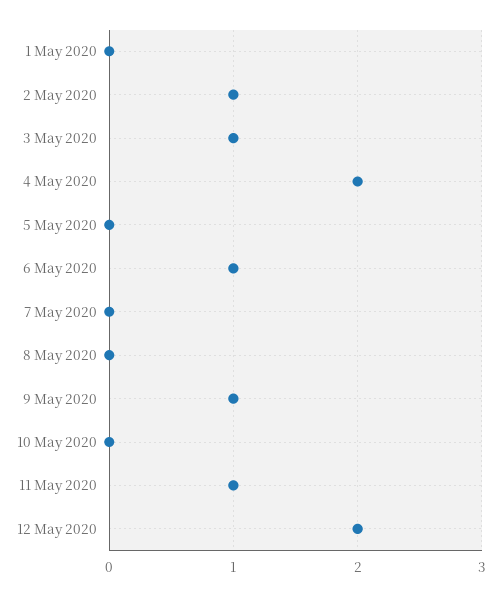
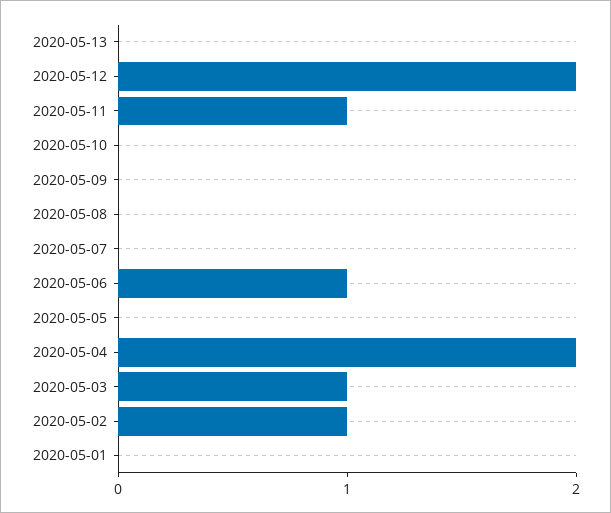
9 May 2020: 1 -> 0
2020-05-13: none -> 0

